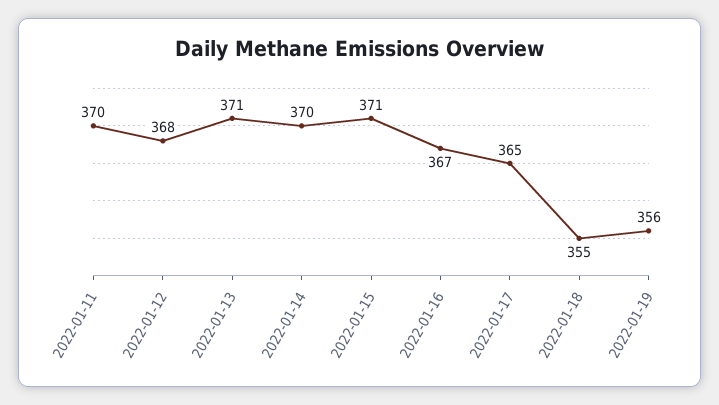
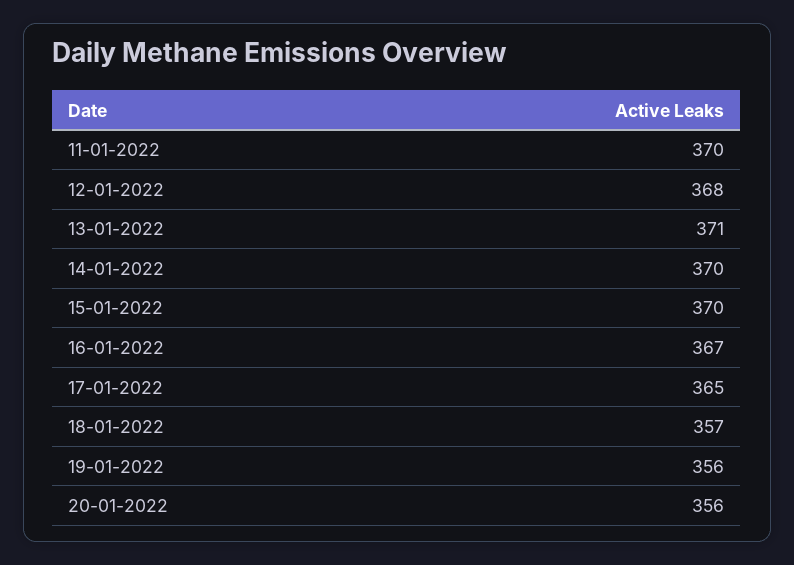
2022-01-15: 371 -> 370
2022-01-18: 355 -> 357
20-01-2022: none -> 356

